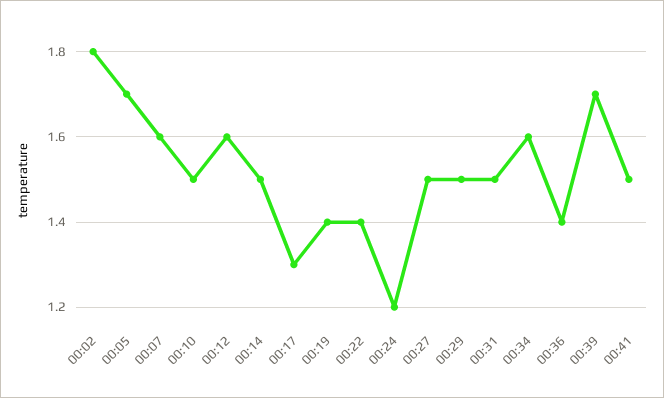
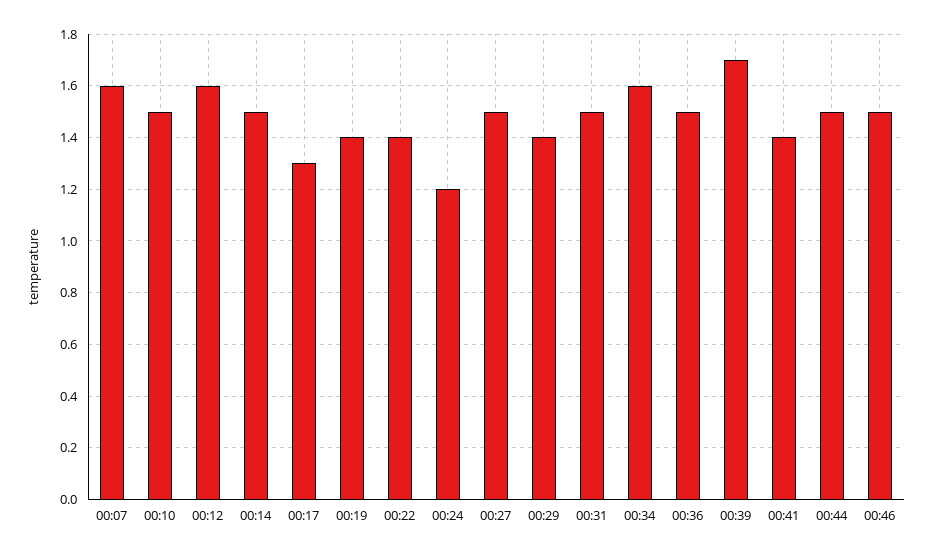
00:02: 1.8 -> none
00:05: 1.7 -> none
00:29: 1.5 -> 1.4
00:36: 1.4 -> 1.5
00:41: 1.5 -> 1.4
00:44: none -> 1.5
00:46: none -> 1.5

